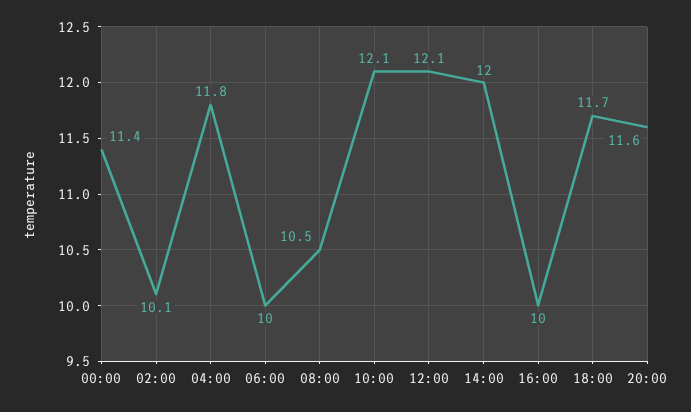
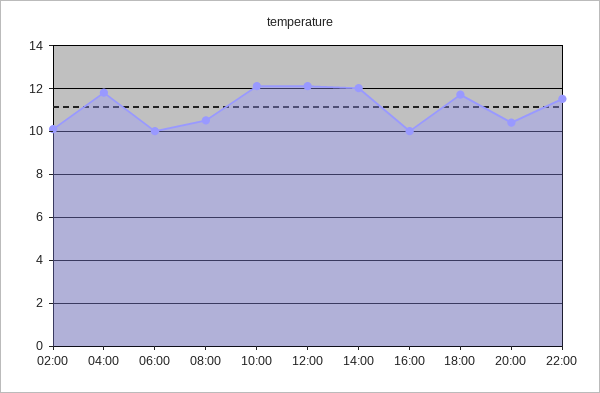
00:00: 11.4 -> none
20:00: 11.6 -> 10.5
22:00: none -> 11.5

